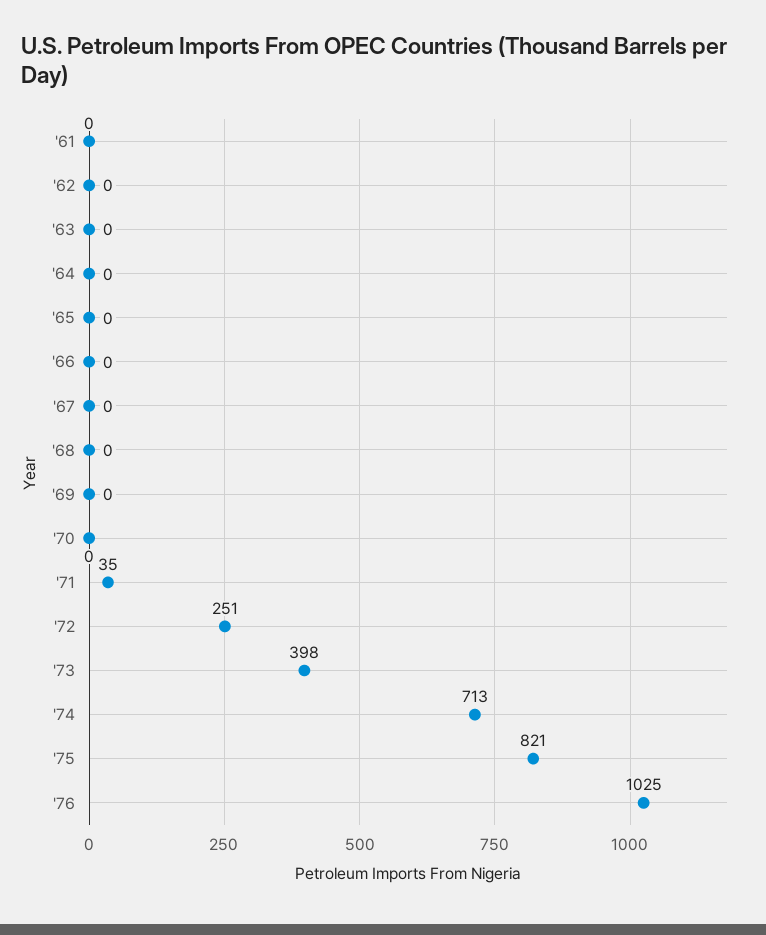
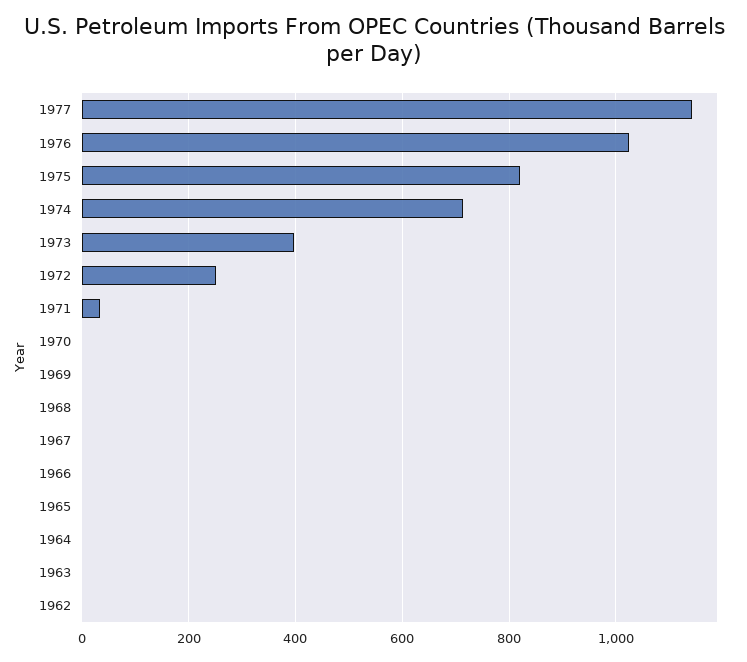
'61: 0 -> none
1977: none -> 1140

